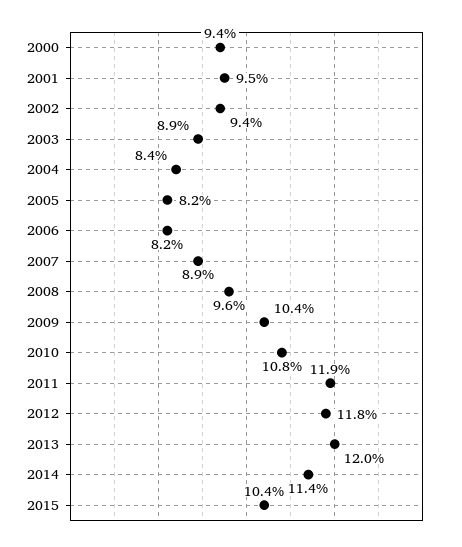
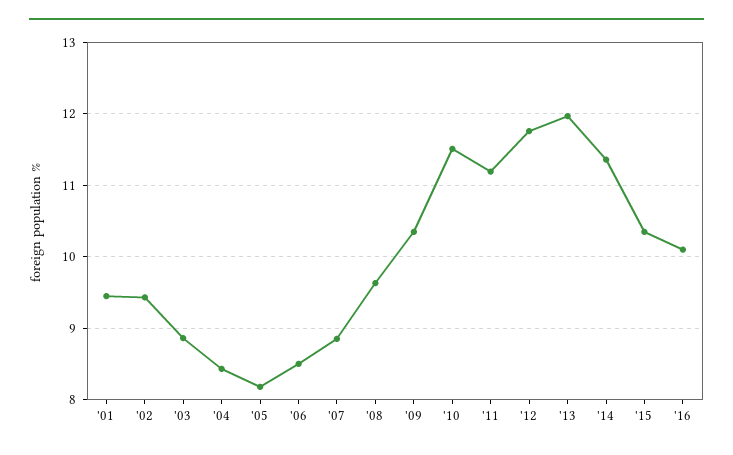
2000: 9.4 -> none
2006: 8.2 -> 8.5
2010: 10.8 -> 11.5
2011: 11.9 -> 11.2
'16: none -> 10.1

